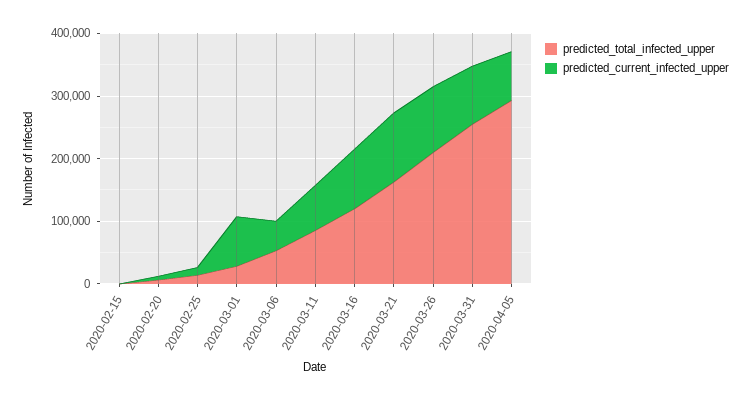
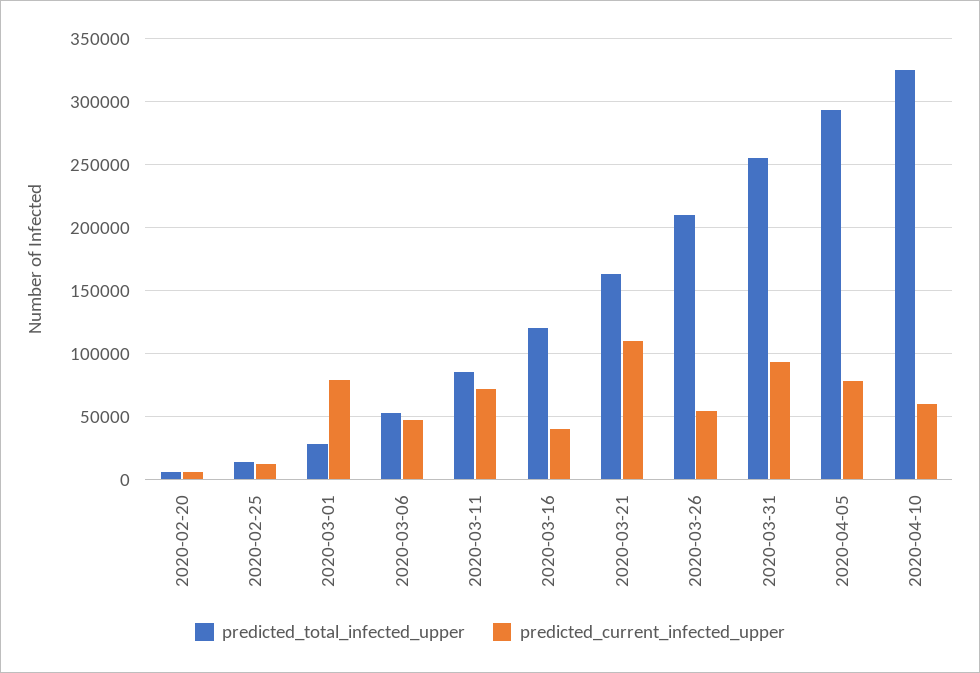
predicted_total_infected_upper, 2020-02-15: 0 -> none
predicted_current_infected_upper, 2020-02-15: 0 -> none
predicted_current_infected_upper, 2020-03-16: 100000 -> 40000
predicted_current_infected_upper, 2020-03-26: 100000 -> 55000
predicted_total_infected_upper, 2020-04-10: none -> 325000
predicted_current_infected_upper, 2020-04-10: none -> 60000

